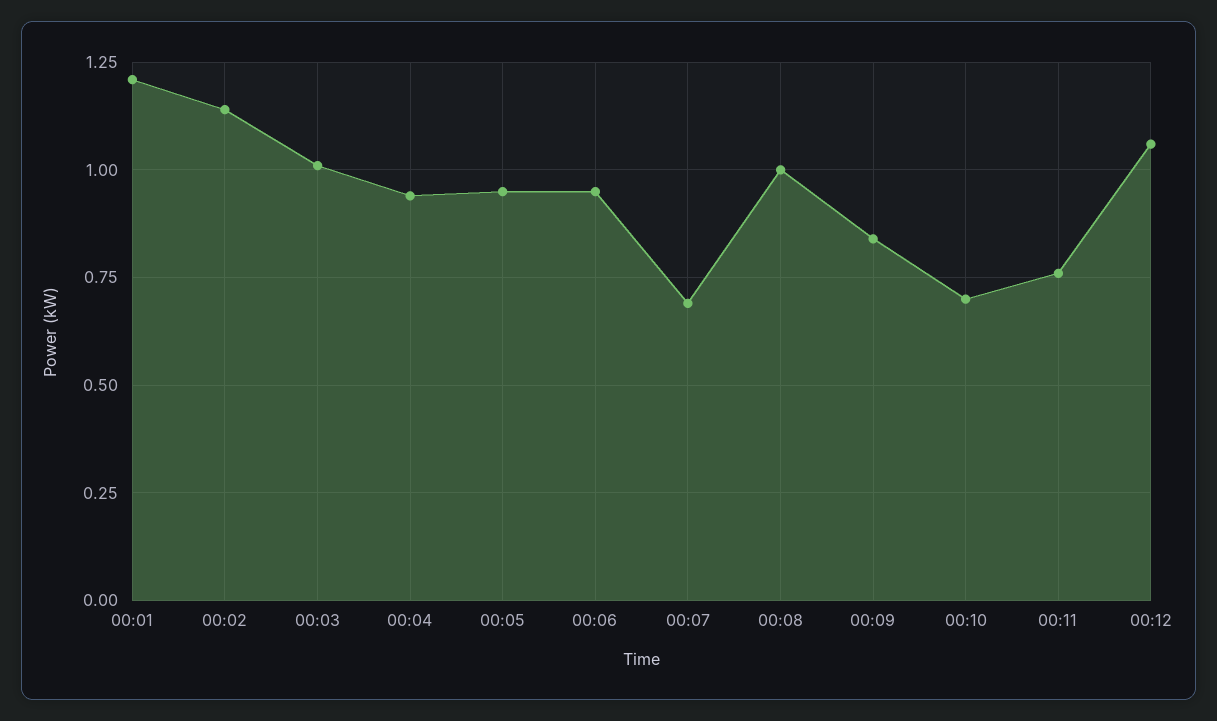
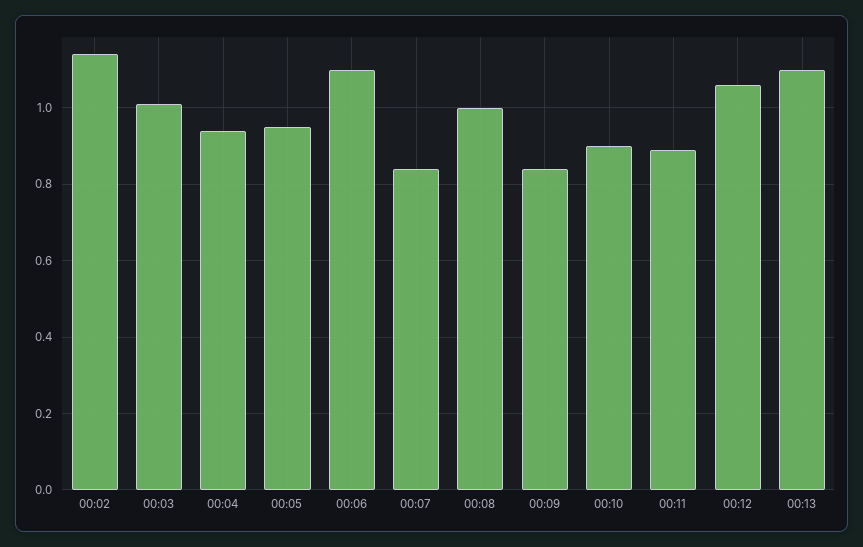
00:01: 1.2 -> none
00:06: 0.95 -> 1.1
00:07: 0.7 -> 0.85
00:10: 0.7 -> 0.9
00:11: 0.75 -> 0.9
00:13: none -> 1.1

